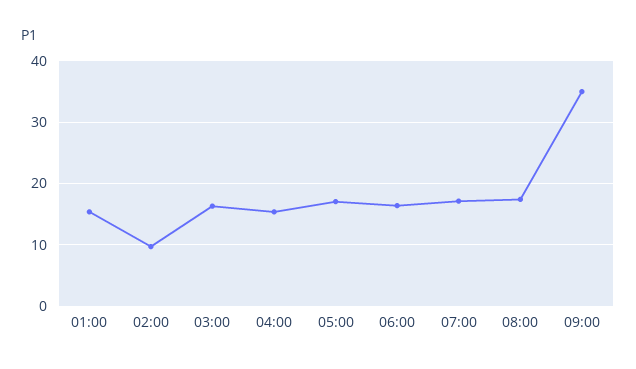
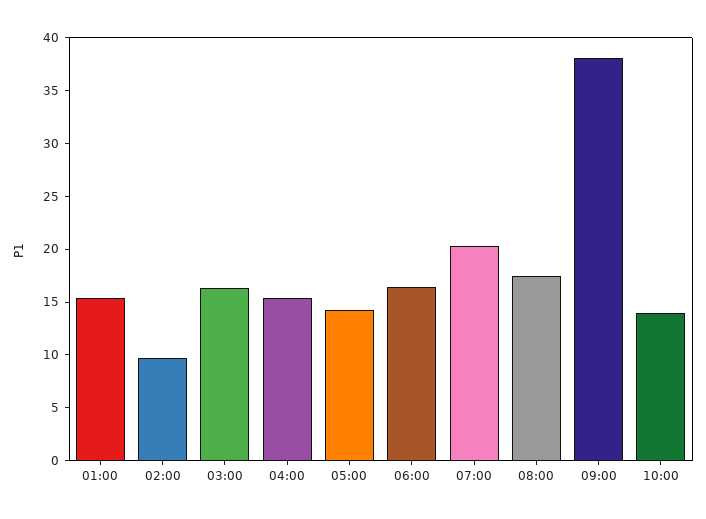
05:00: 17 -> 14
07:00: 17 -> 20
09:00: 35 -> 38
10:00: none -> 14

